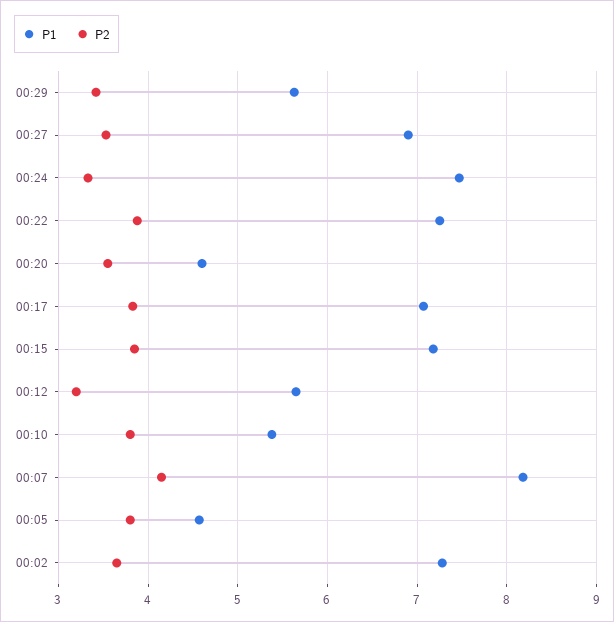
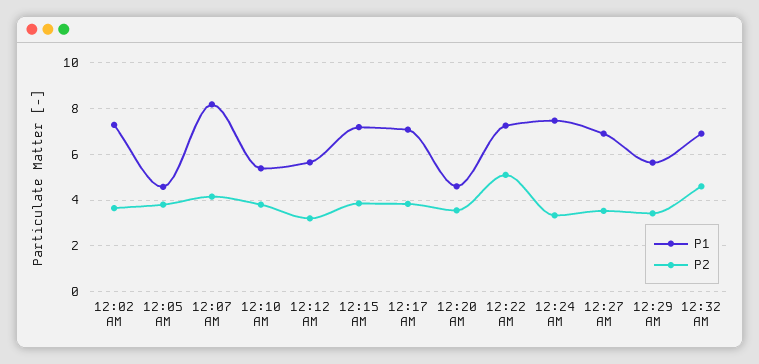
P2, 00:22: 3.9 -> 5
P1, 12:32 AM: none -> 7
P2, 12:32 AM: none -> 4.5

